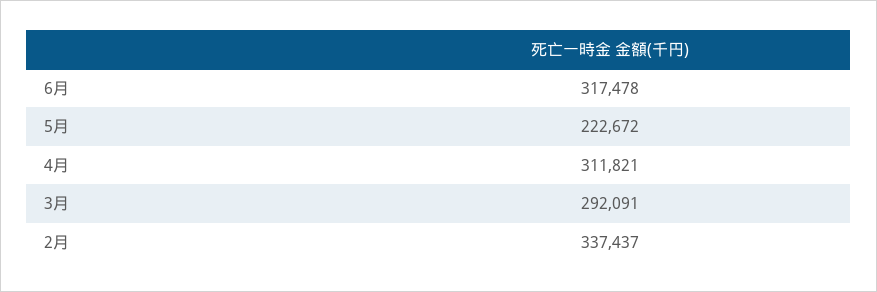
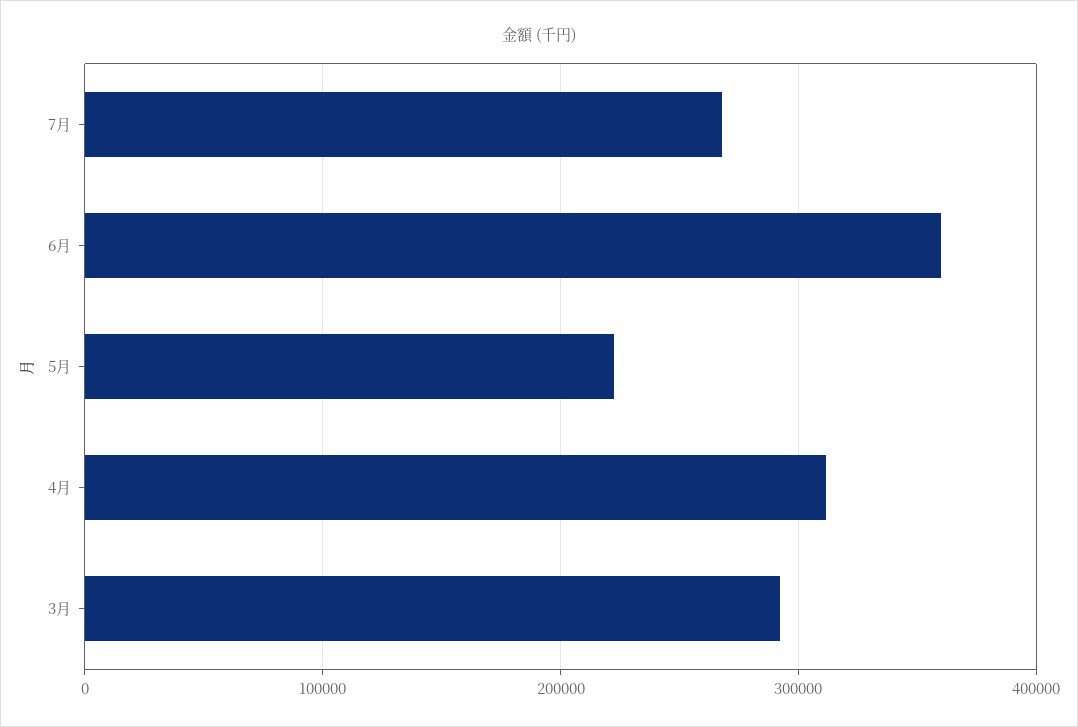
6月: 317478 -> 360000
2月: 337437 -> none
7月: none -> 270000

